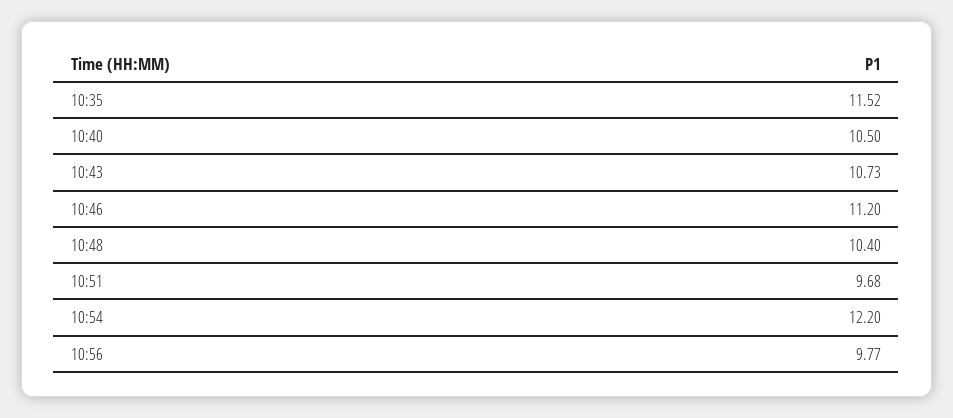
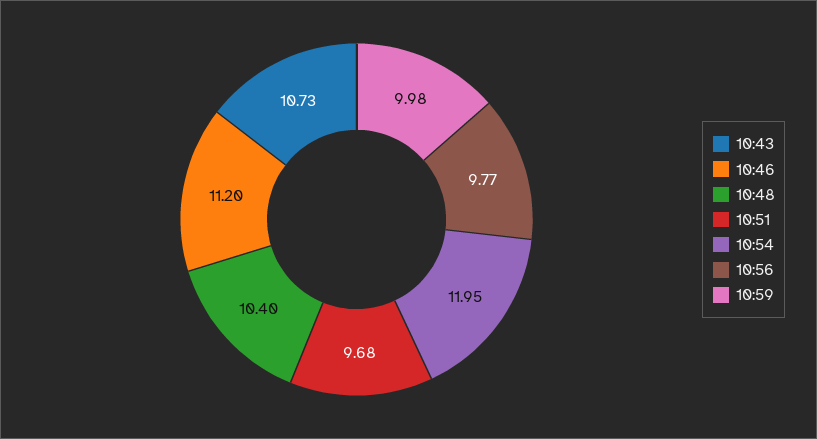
10:35: 11.52 -> none
10:40: 10.5 -> none
10:54: 12.2 -> 11.95
10:59: none -> 9.98

